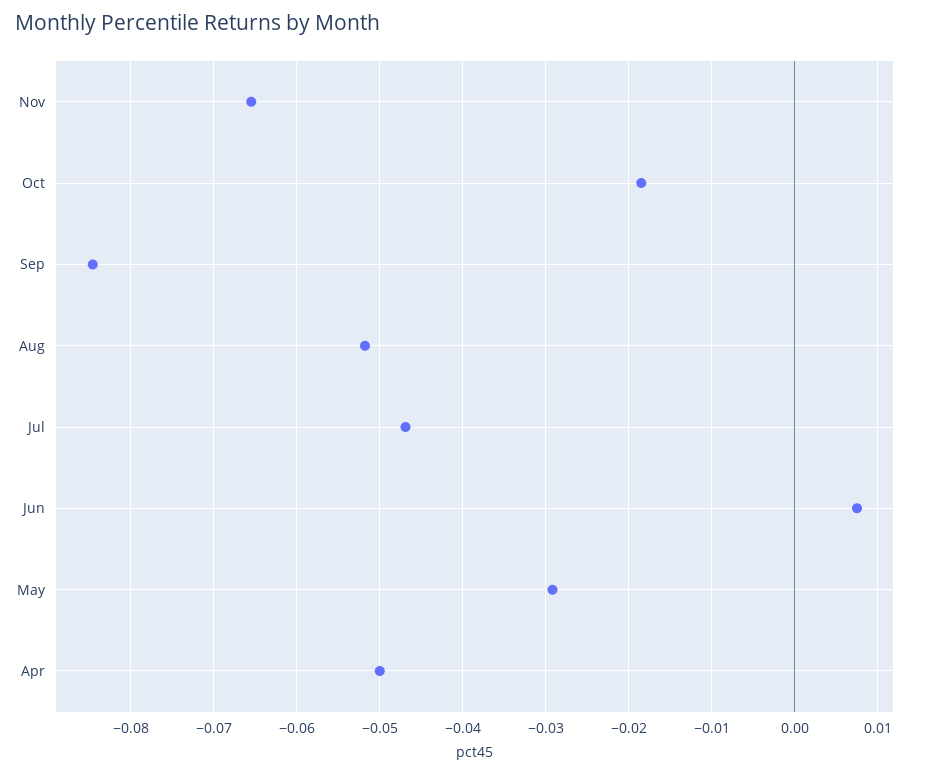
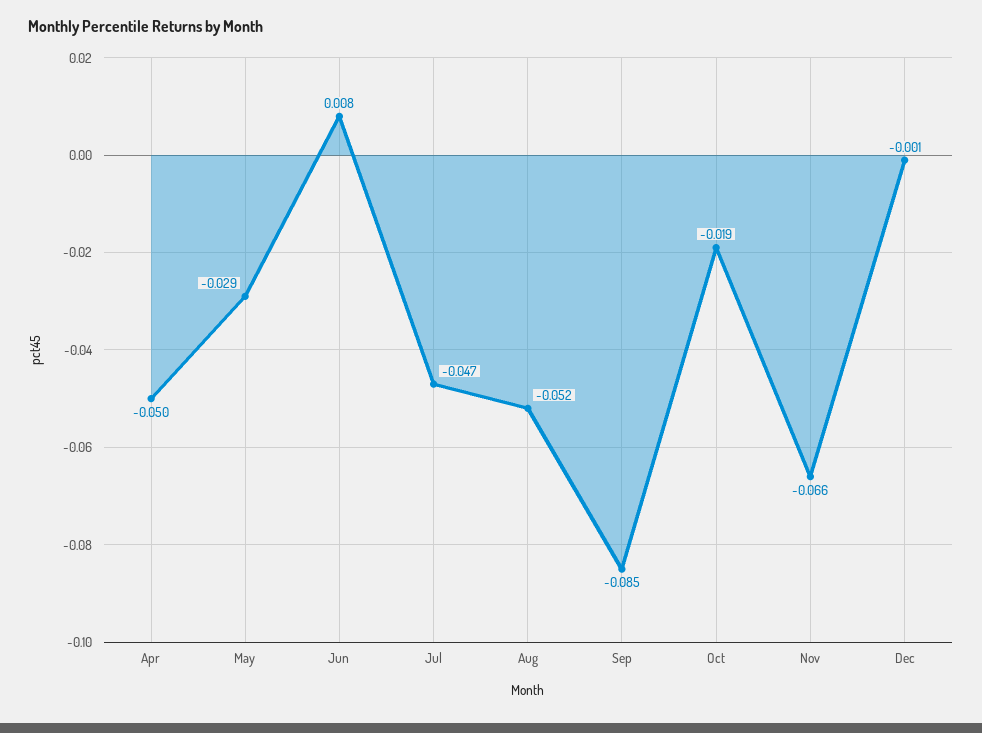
Dec: none -> -0.001

